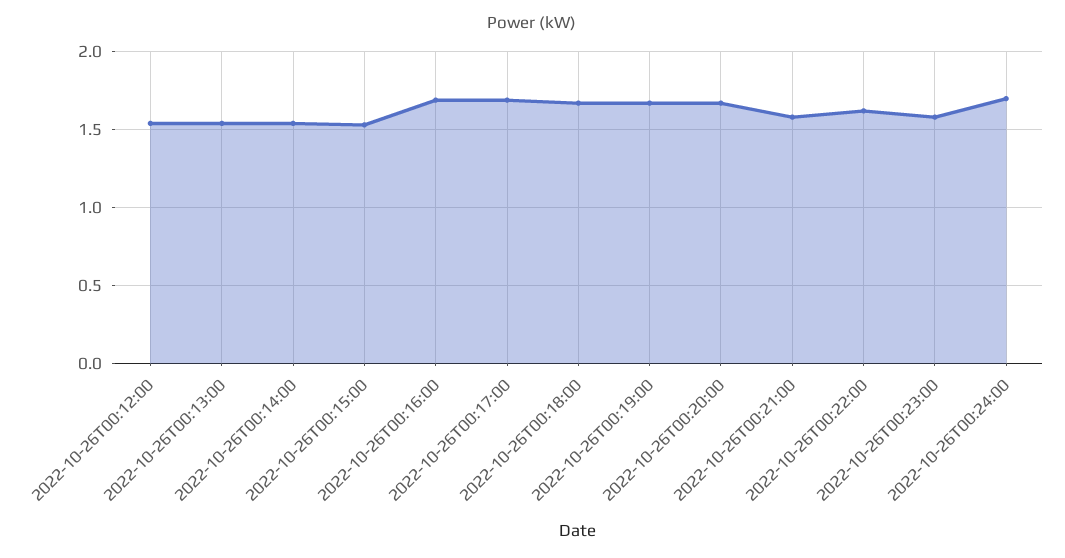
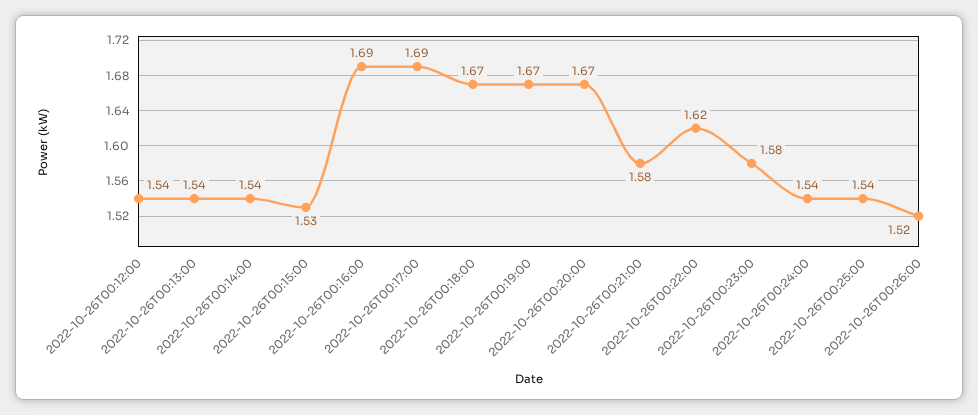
2022-10-26T00:24:00: 1.7 -> 1.54
2022-10-26T00:25:00: none -> 1.54
2022-10-26T00:26:00: none -> 1.52

